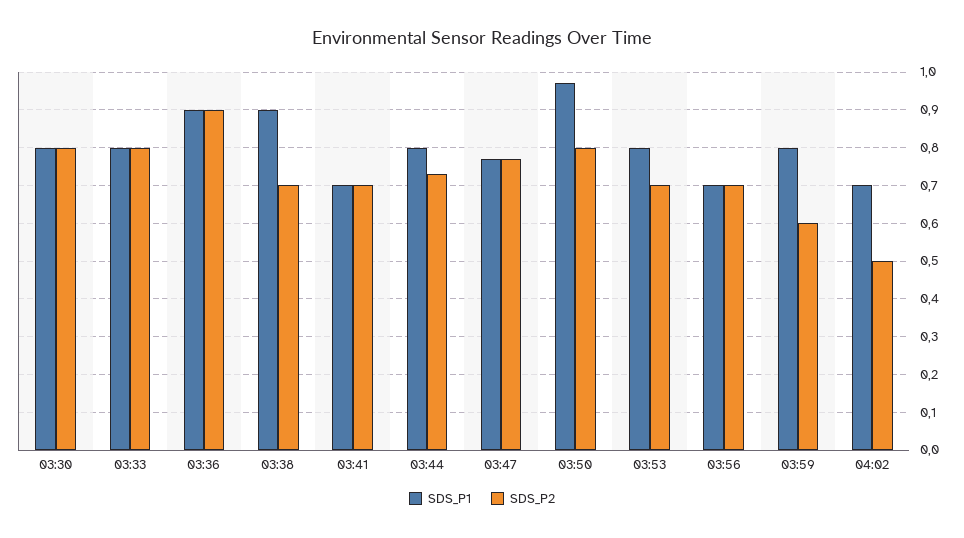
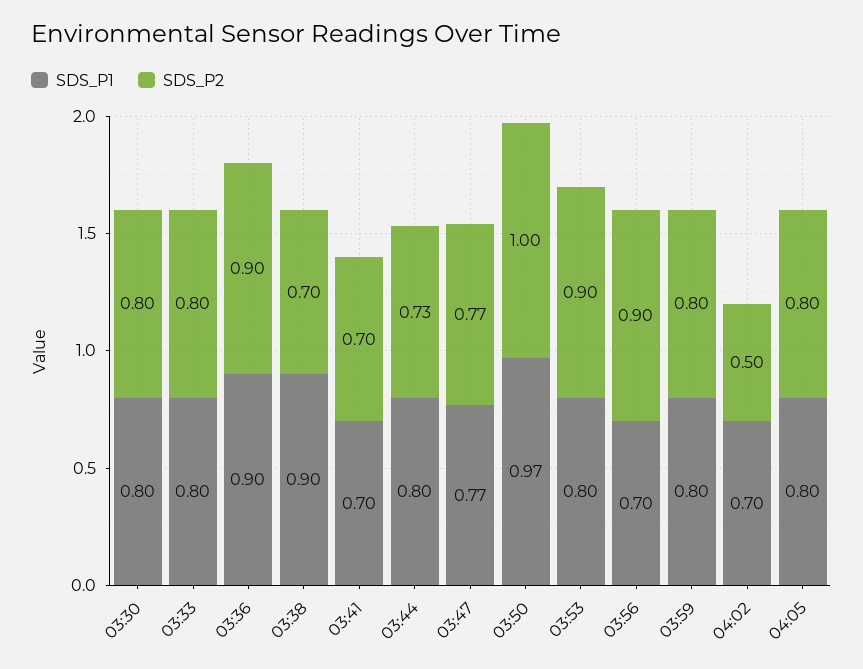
SDS_P2, 03:50: 0.8 -> 1
SDS_P2, 03:53: 0.7 -> 0.9
SDS_P2, 03:56: 0.7 -> 0.9
SDS_P2, 03:59: 0.6 -> 0.8
SDS_P1, 04:05: none -> 0.8
SDS_P2, 04:05: none -> 0.8

